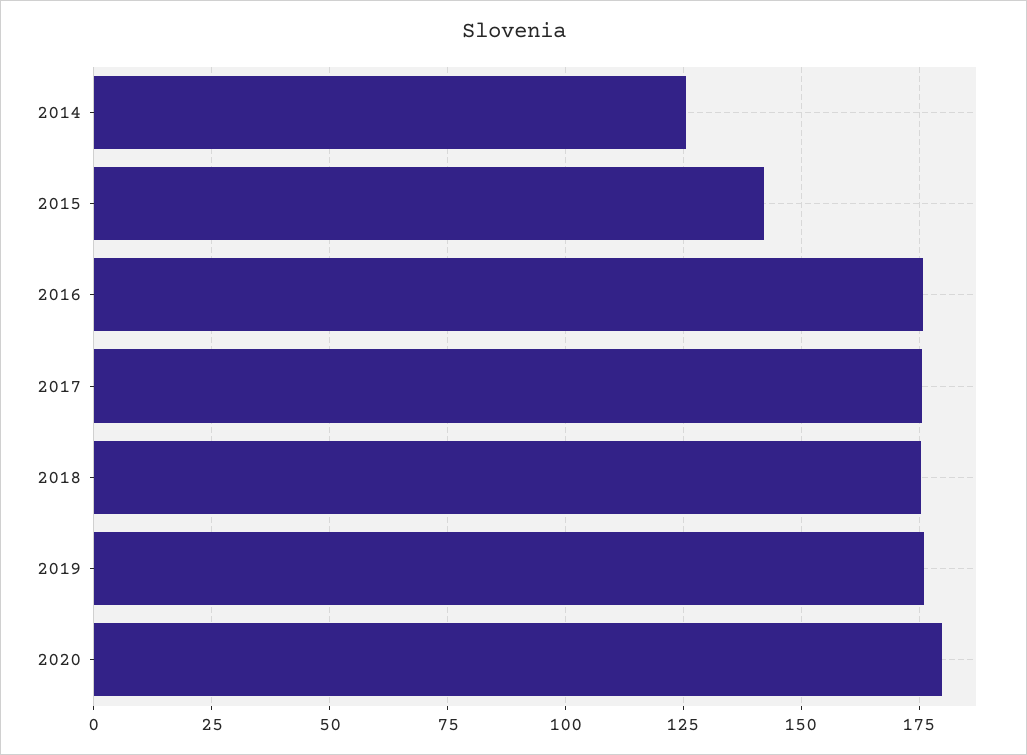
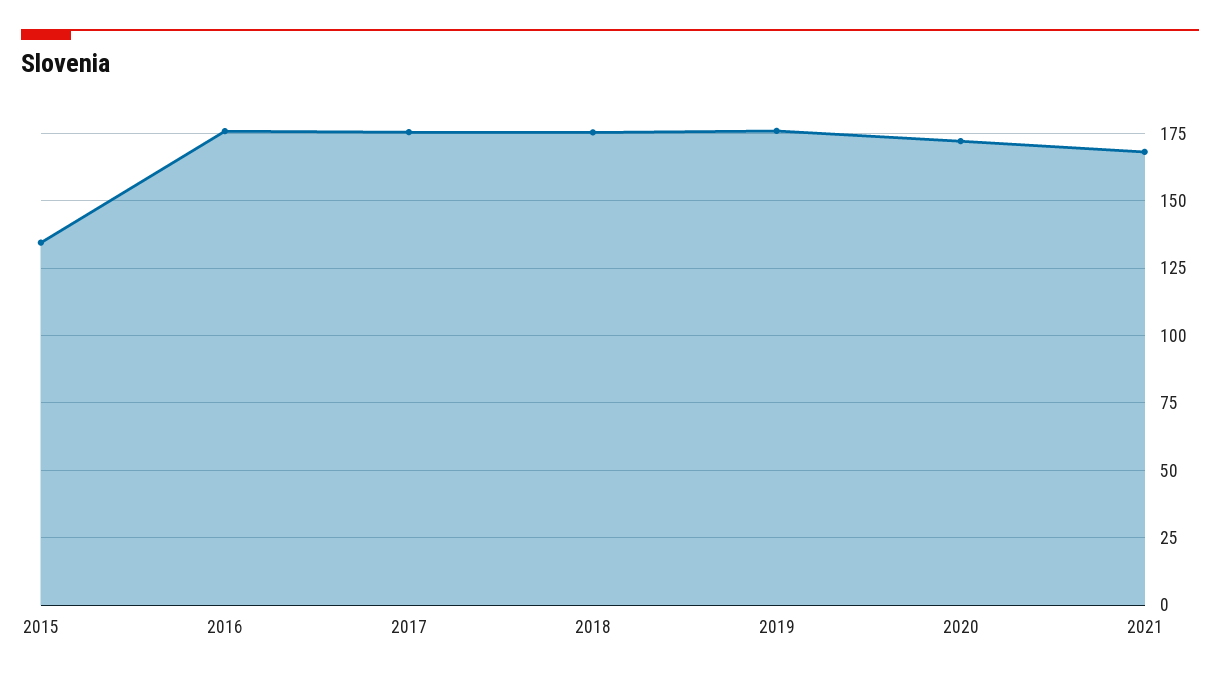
2014: 125 -> none
2015: 142.5 -> 135
2020: 180 -> 172.5
2021: none -> 167.5

